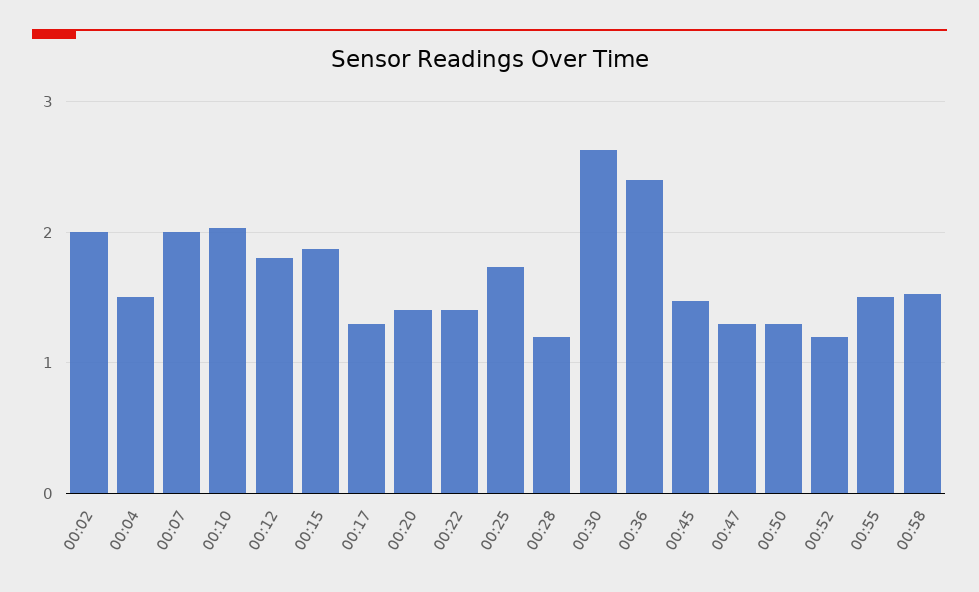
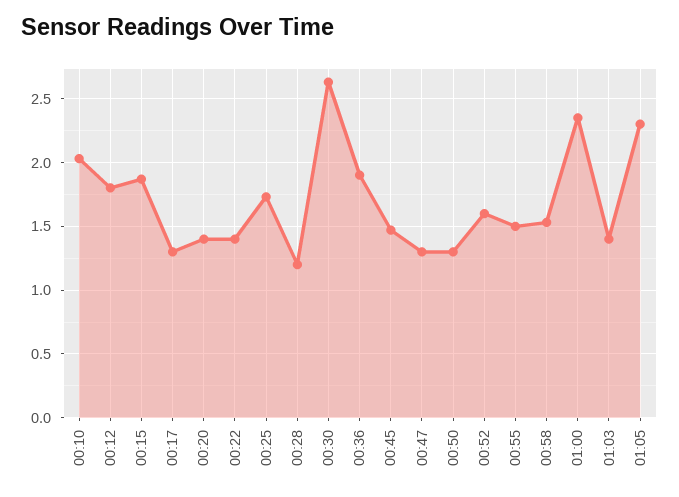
00:02: 2 -> none
00:04: 1.5 -> none
00:07: 2 -> none
00:36: 2.4 -> 1.9
00:52: 1.2 -> 1.6
01:00: none -> 2.35
01:03: none -> 1.4
01:05: none -> 2.3

